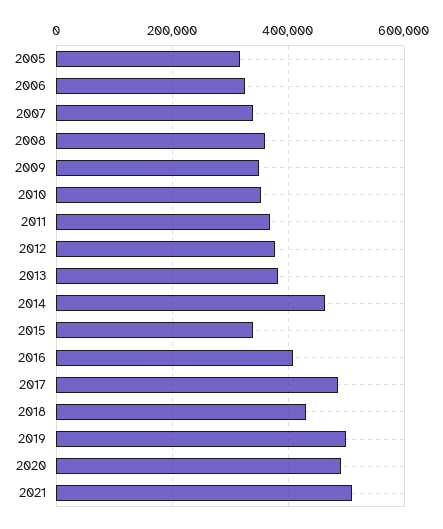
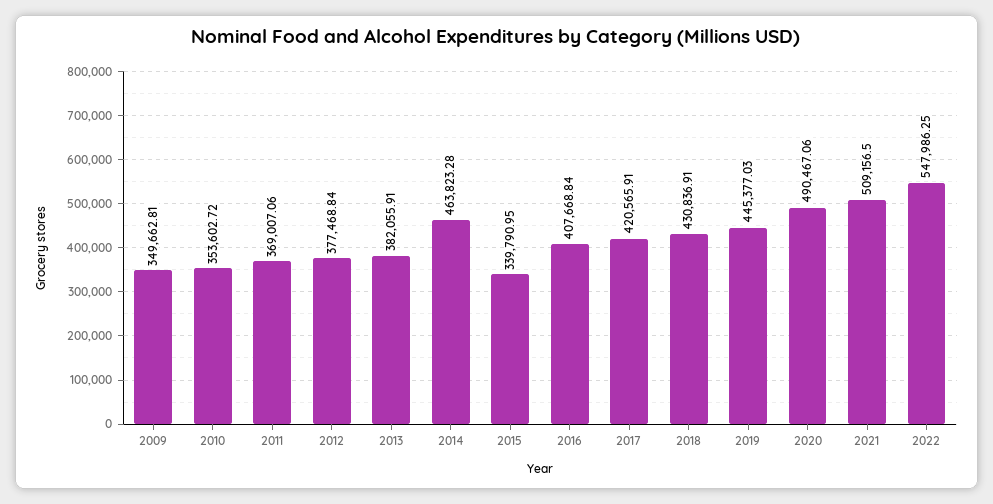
2005: 320000 -> none
2006: 320000 -> none
2007: 340000 -> none
2008: 360000 -> none
2017: 480000 -> 420565.91
2019: 500000 -> 445377.03
2022: none -> 547986.25

